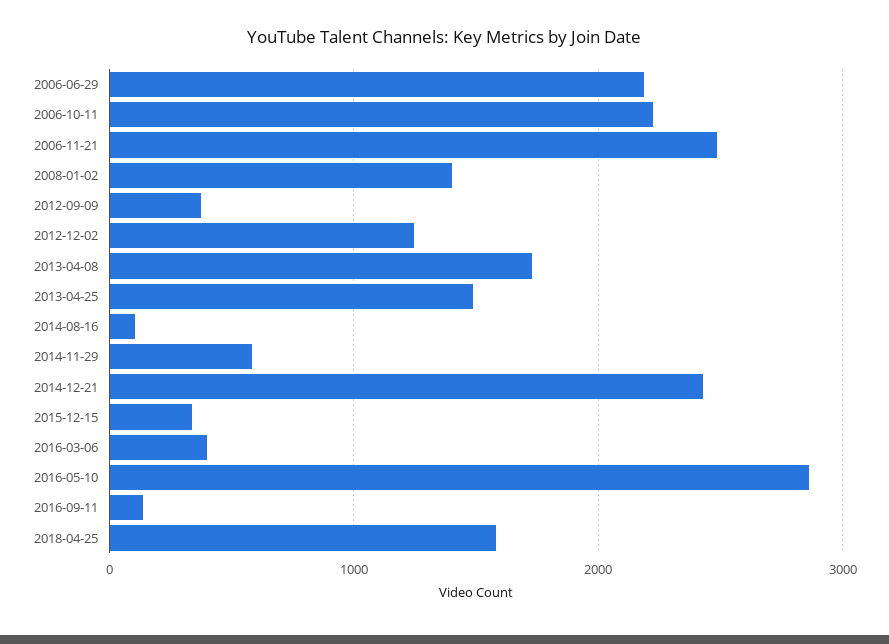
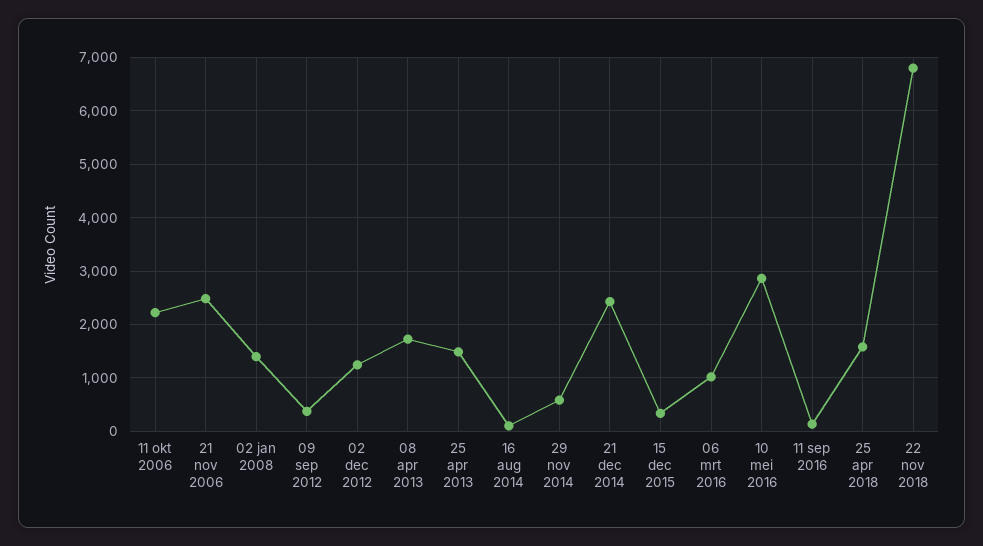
2006-06-29: 2200 -> none
2016-03-06: 400 -> 1000
22 nov 2018: none -> 6800

